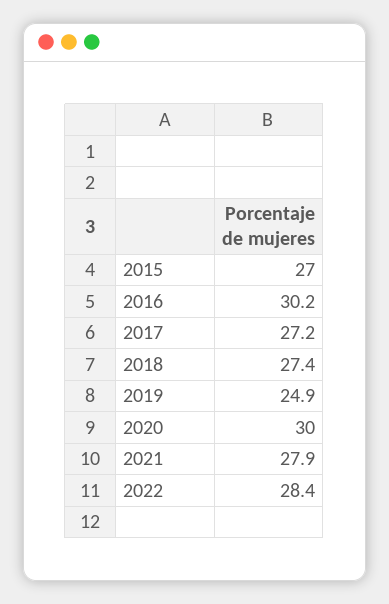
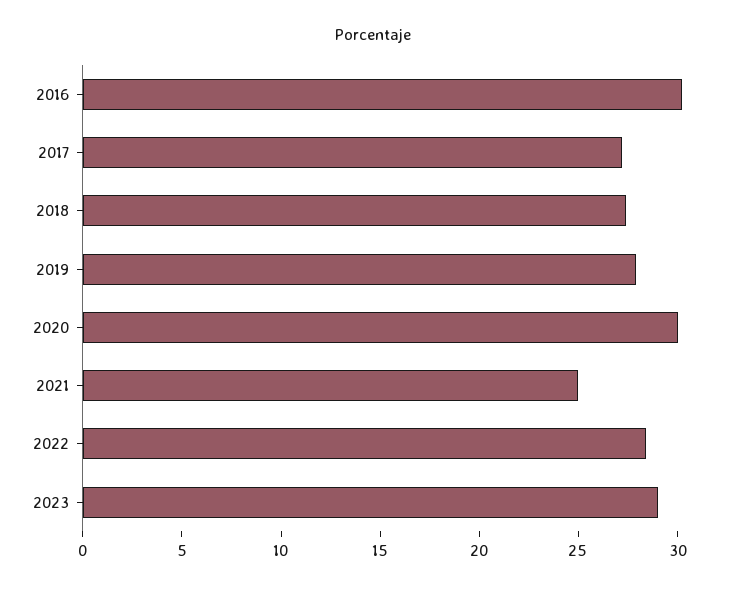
2015: 27 -> none
2019: 24.9 -> 28
2021: 27.9 -> 25
2023: none -> 29

